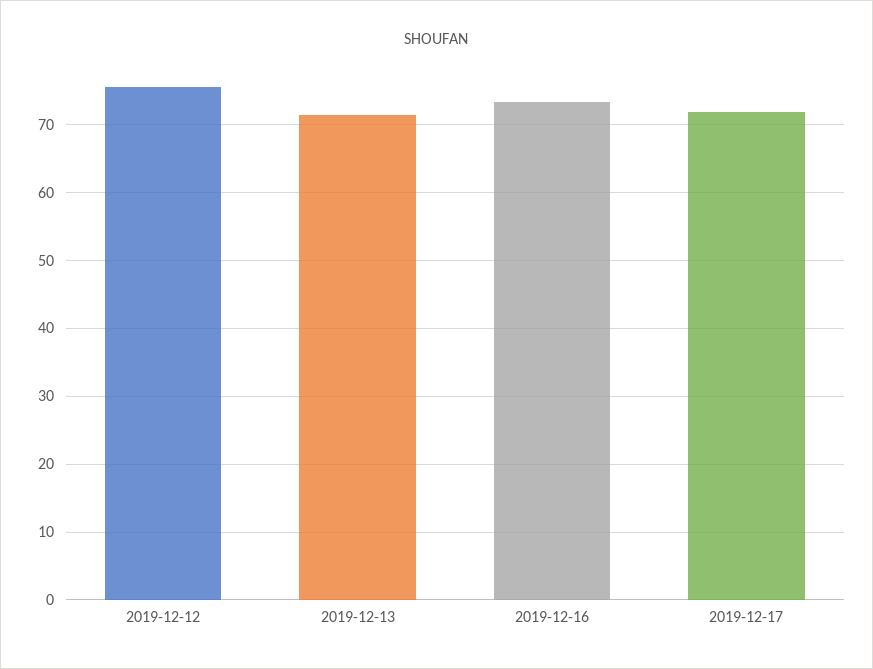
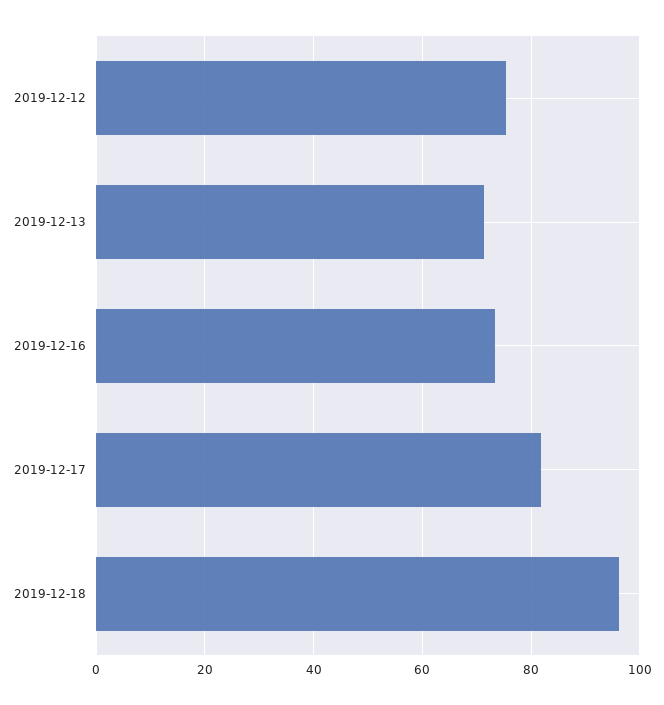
2019-12-17: 72 -> 82
2019-12-18: none -> 96

